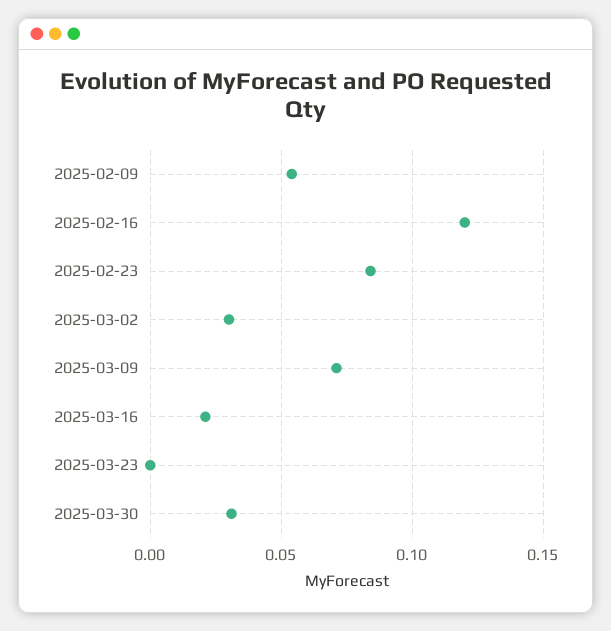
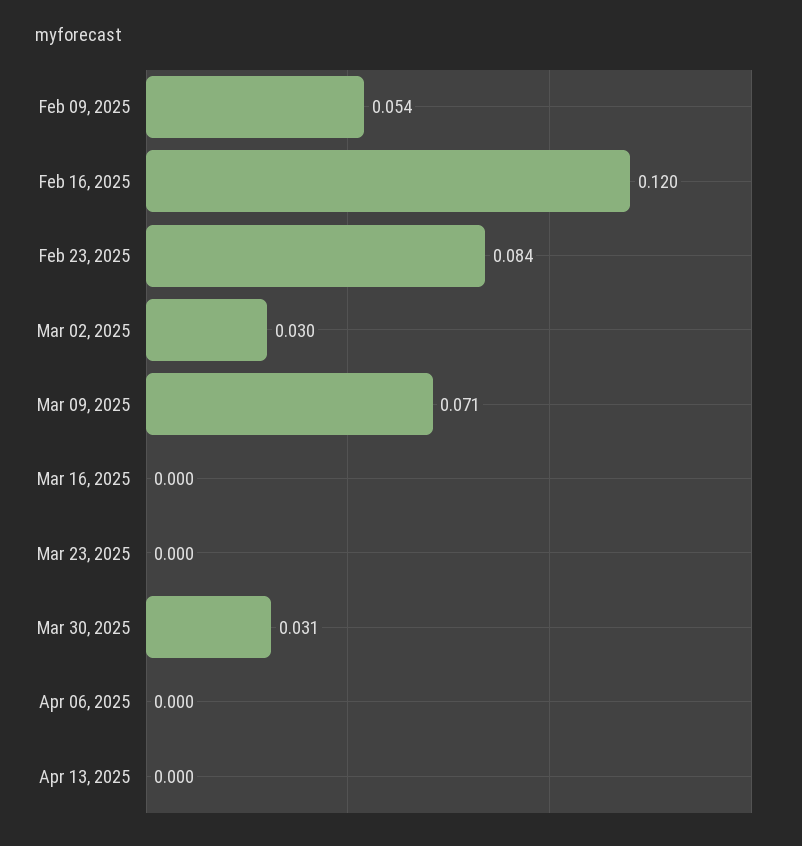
2025-03-16: 0.02 -> 0
Apr 06, 2025: none -> 0
Apr 13, 2025: none -> 0

